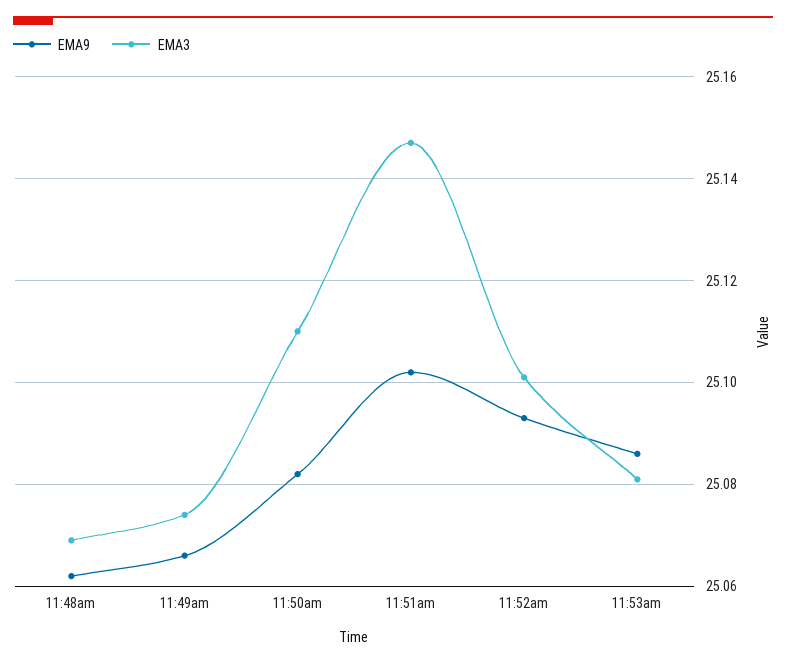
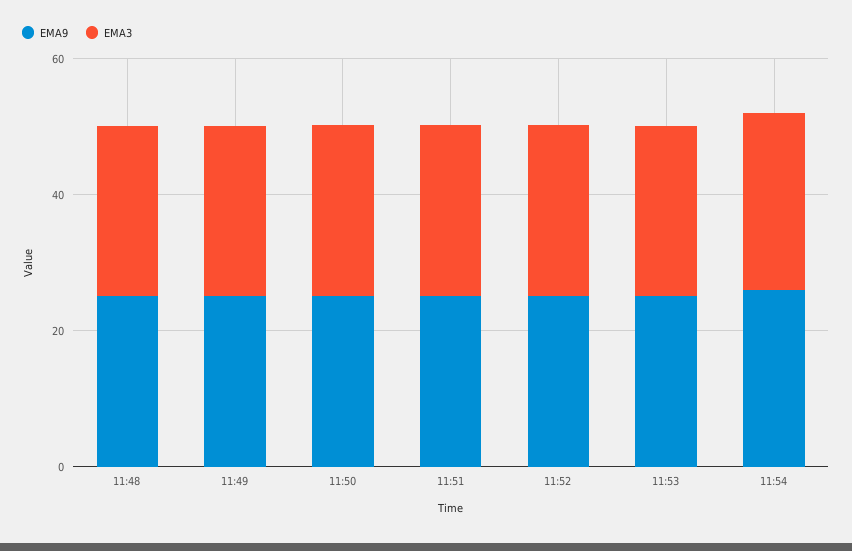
EMA9, 11:54: none -> 25
EMA3, 11:54: none -> 25

